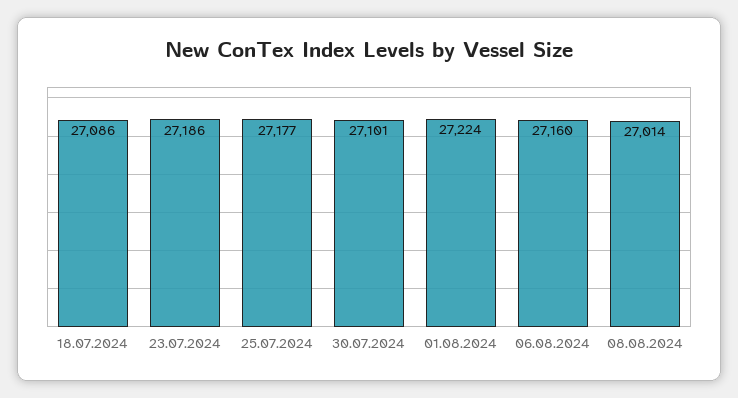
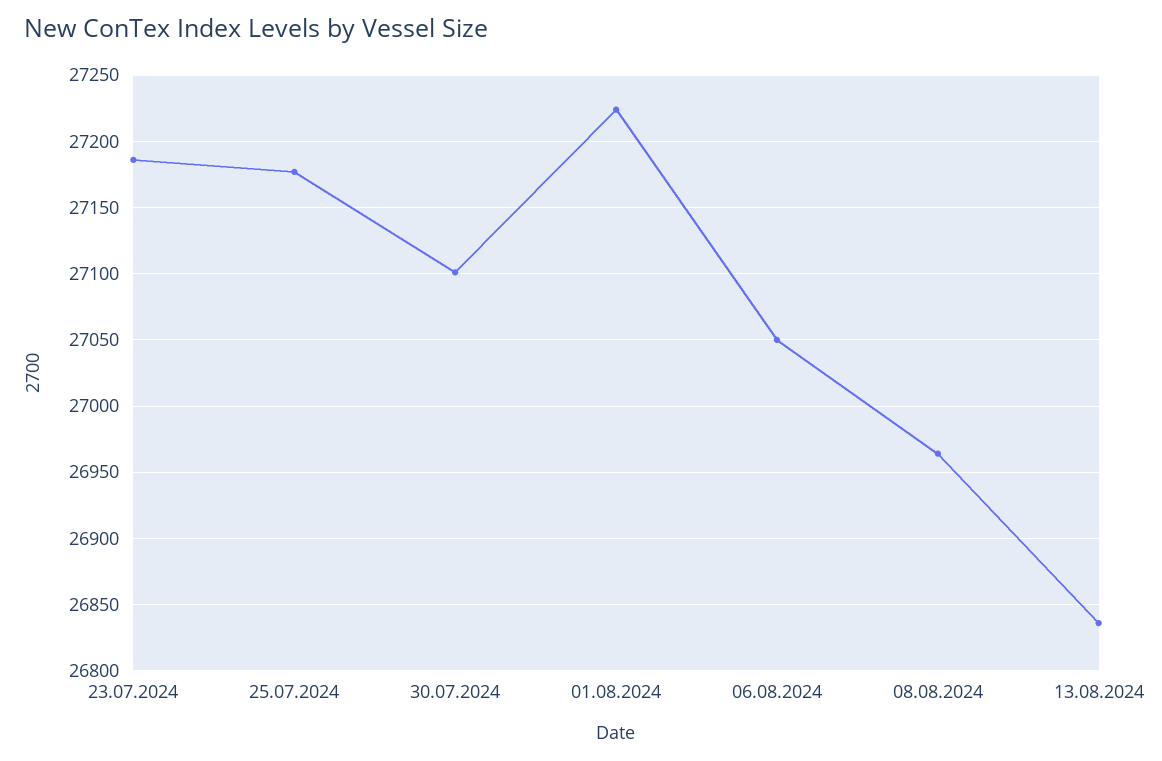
18.07.2024: 27086 -> none
06.08.2024: 27160 -> 27050
08.08.2024: 27014 -> 26965
13.08.2024: none -> 26835

